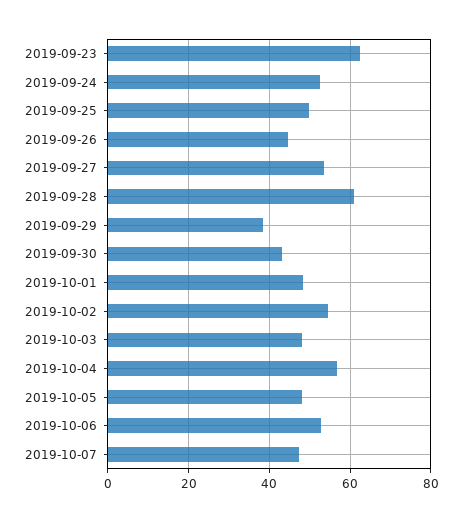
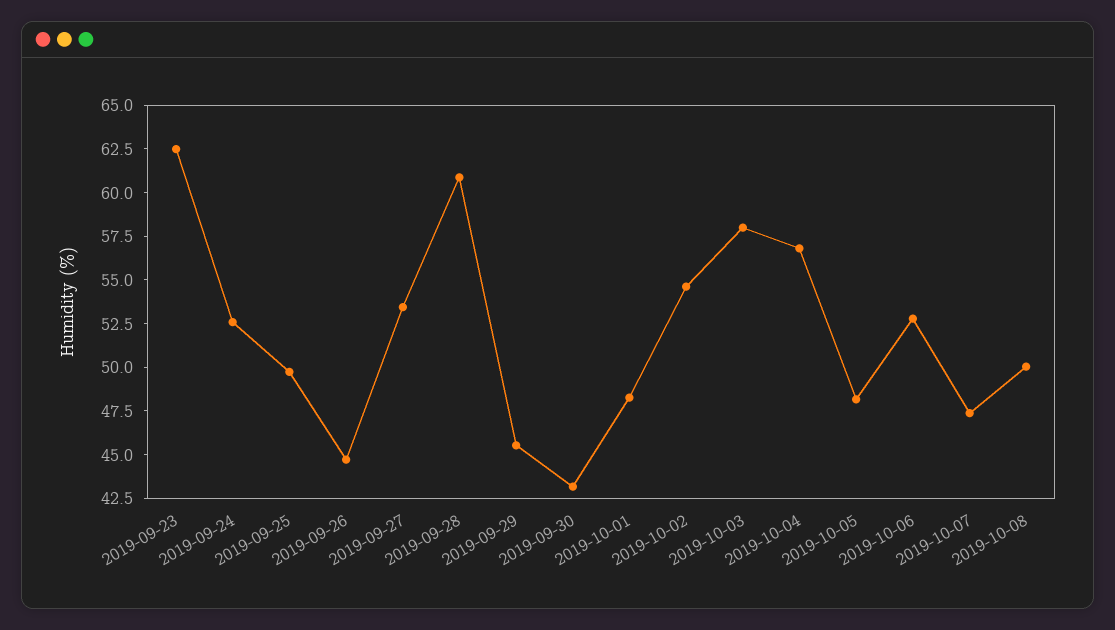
2019-09-29: 38 -> 45.5
2019-10-03: 48 -> 58
2019-10-08: none -> 50

